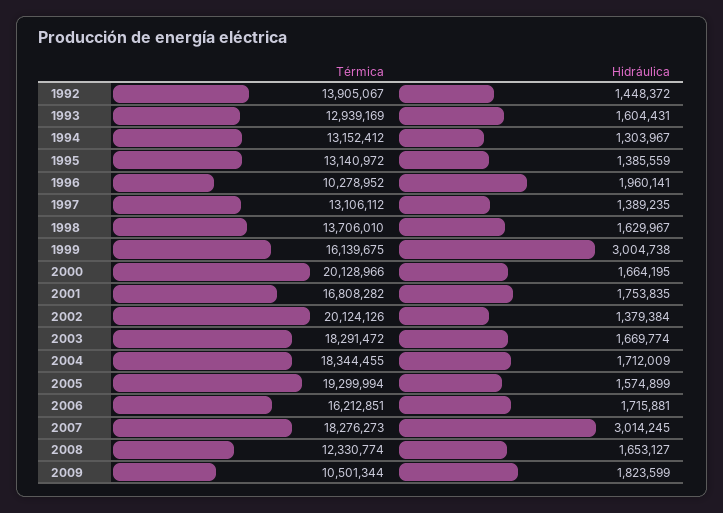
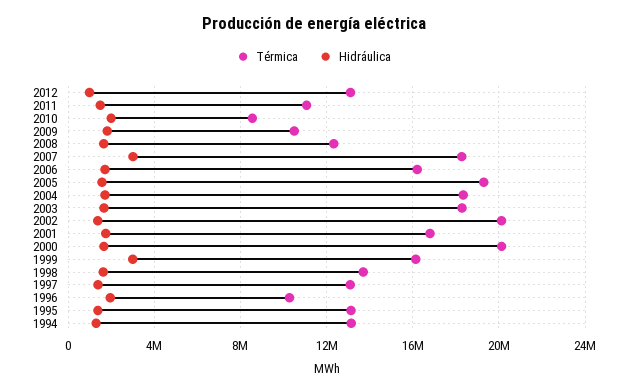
Térmica, 1992: 13905067 -> none
Hidráulica, 1992: 1448372 -> none
Térmica, 1993: 12939169 -> none
Hidráulica, 1993: 1604431 -> none
Térmica, 2012: none -> 13000000
Hidráulica, 2012: none -> 1000000
Térmica, 2011: none -> 11000000
Hidráulica, 2011: none -> 1500000
Térmica, 2010: none -> 8500000
Hidráulica, 2010: none -> 2000000

